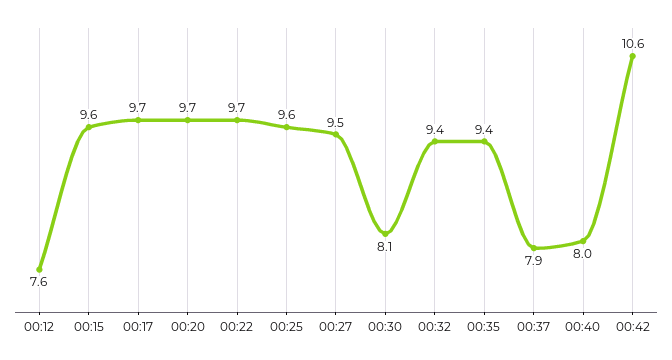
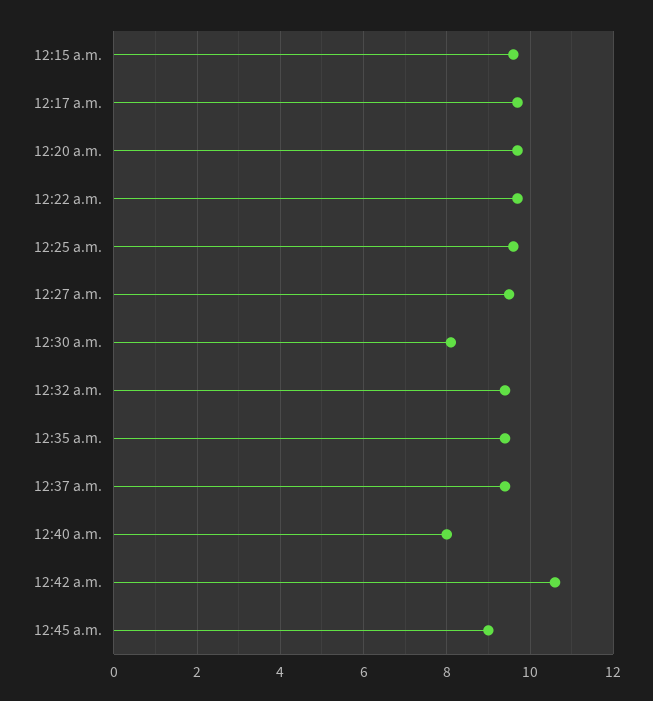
00:12: 7.6 -> none
00:37: 7.9 -> 9.5
12:45 a.m.: none -> 9

